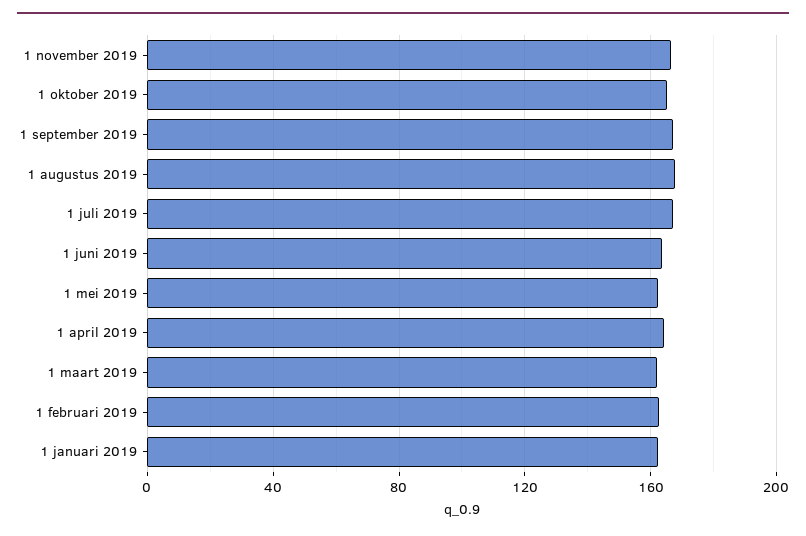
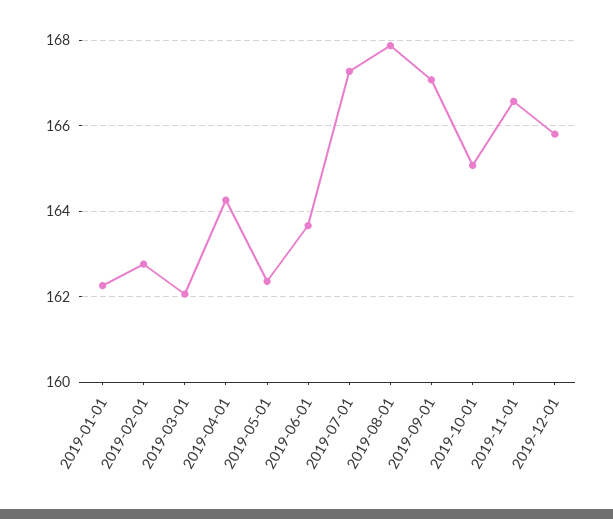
2019-12-01: none -> 165.8

